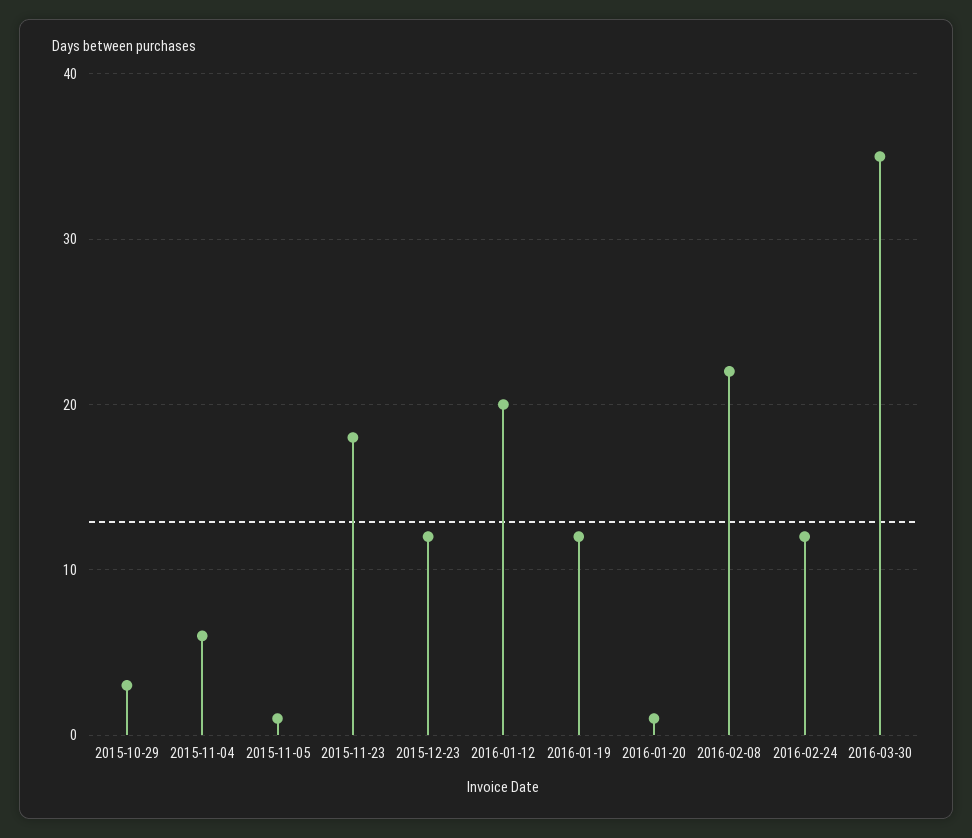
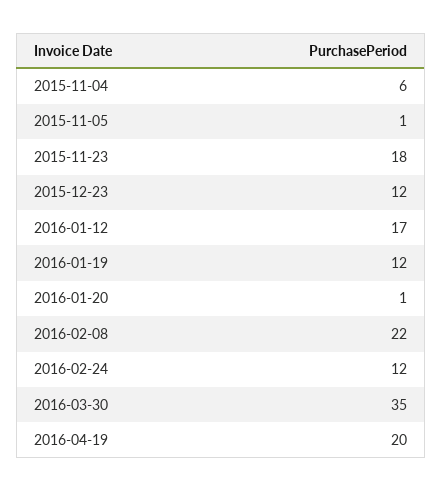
2015-10-29: 3 -> none
2016-01-12: 20 -> 17
2016-04-19: none -> 20

